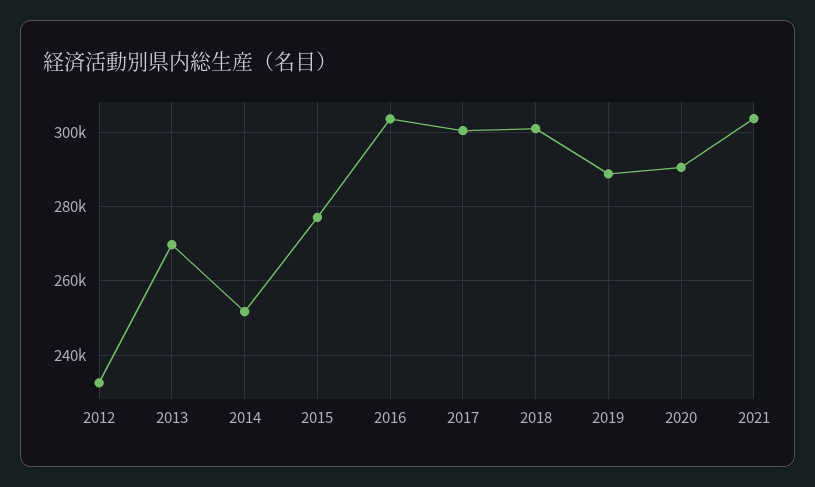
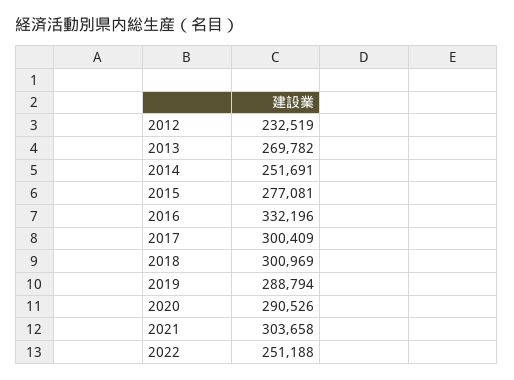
2016: 304000 -> 332196
2022: none -> 251188

